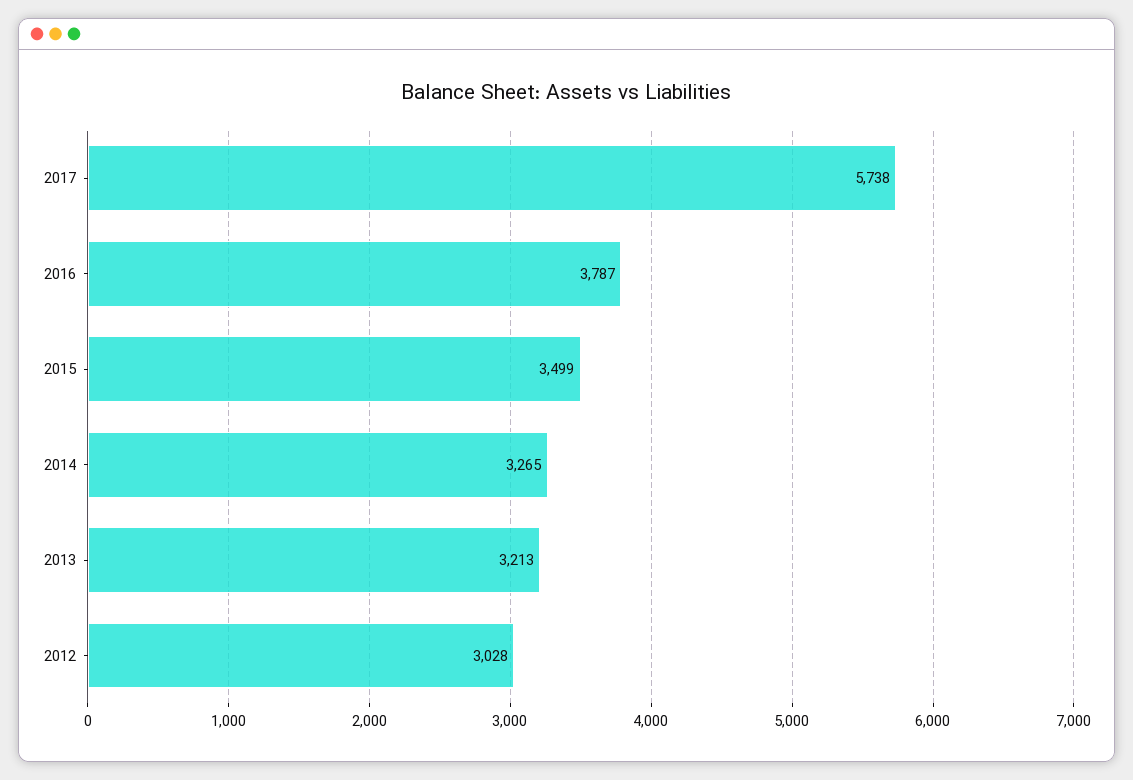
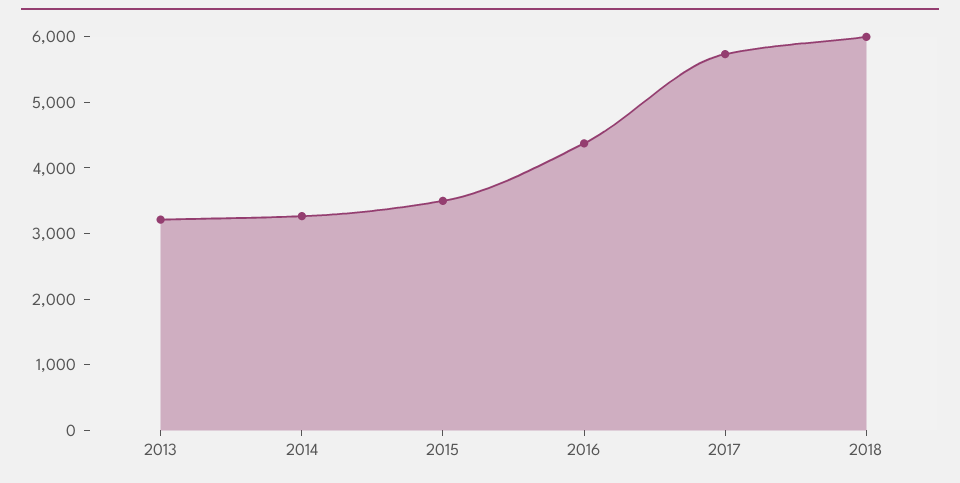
2016: 3787 -> 4400
2012: 3028 -> none
2018: none -> 6000

